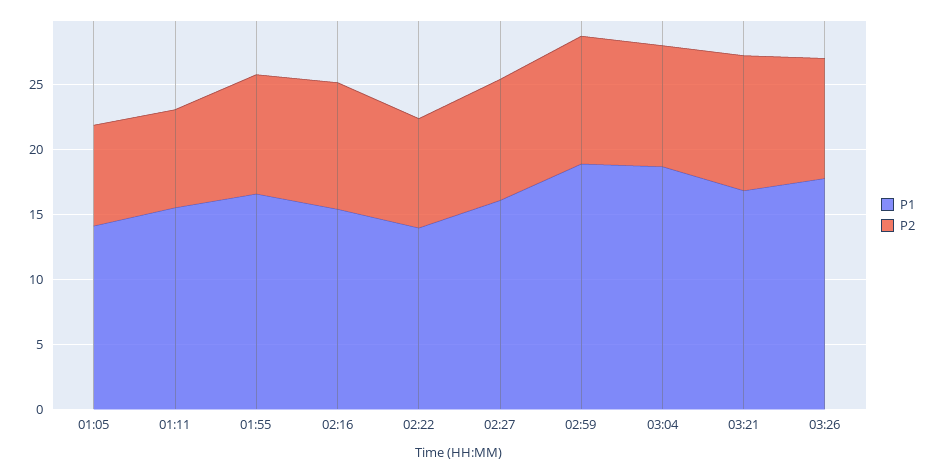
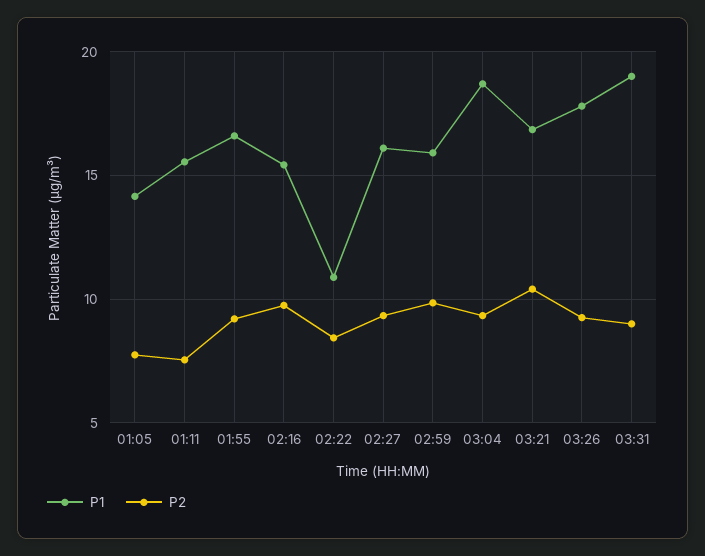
P1, 02:22: 14 -> 11
P1, 02:59: 19 -> 16
P1, 03:31: none -> 19
P2, 03:31: none -> 9

